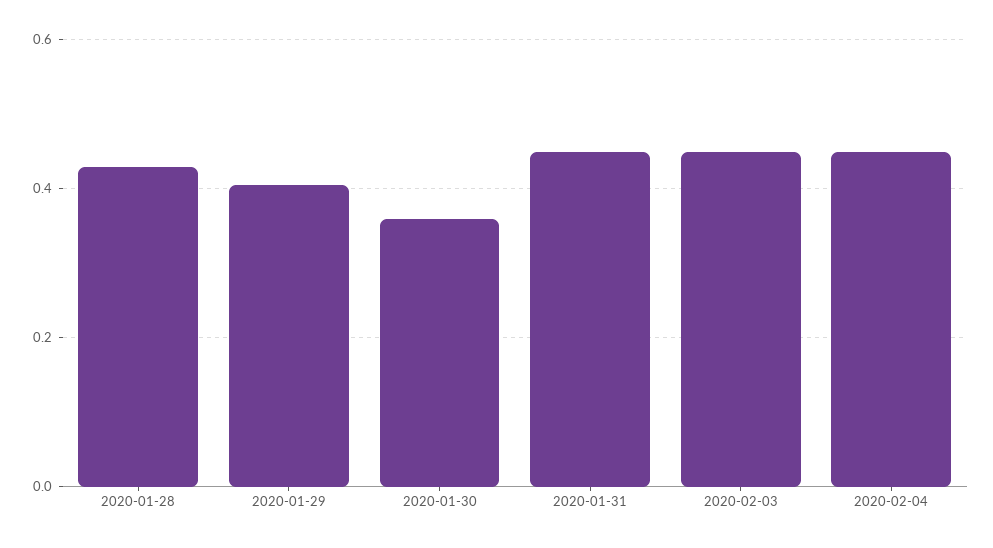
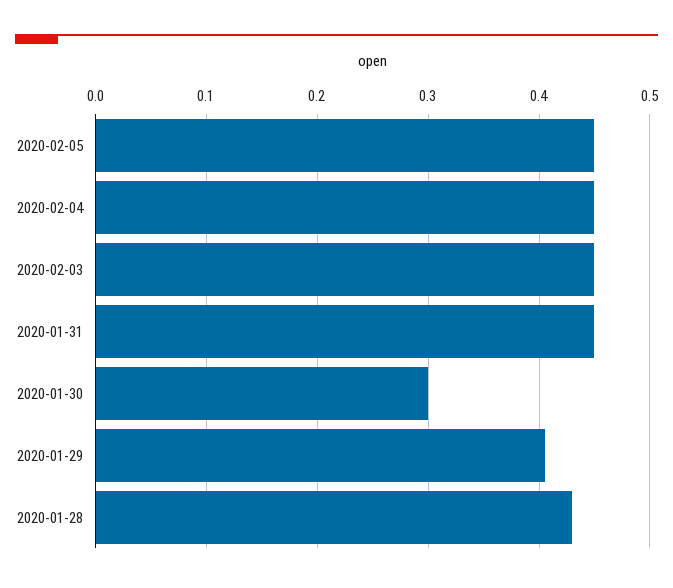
2020-01-30: 0.36 -> 0.3
2020-02-05: none -> 0.45

